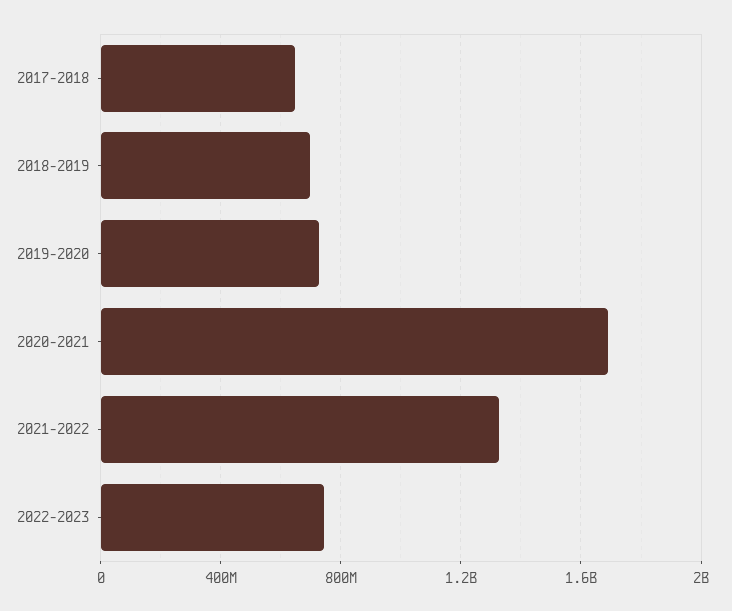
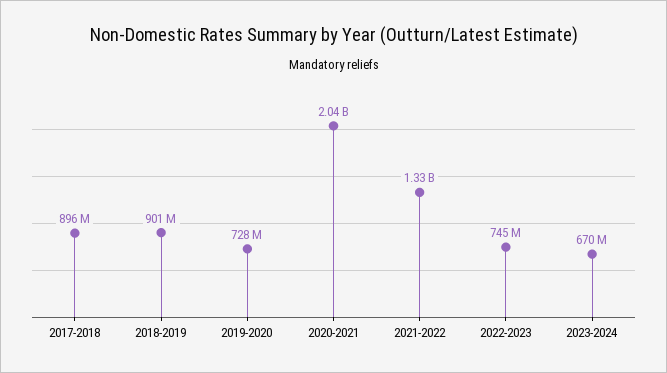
2017-2018: 650000000 -> 896000000
2018-2019: 700000000 -> 901000000
2020-2021: 1700000000 -> 2040000000
2023-2024: none -> 670000000

